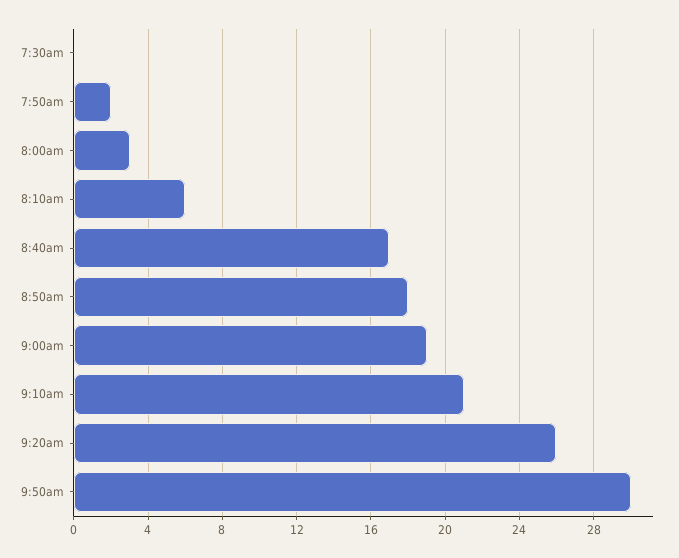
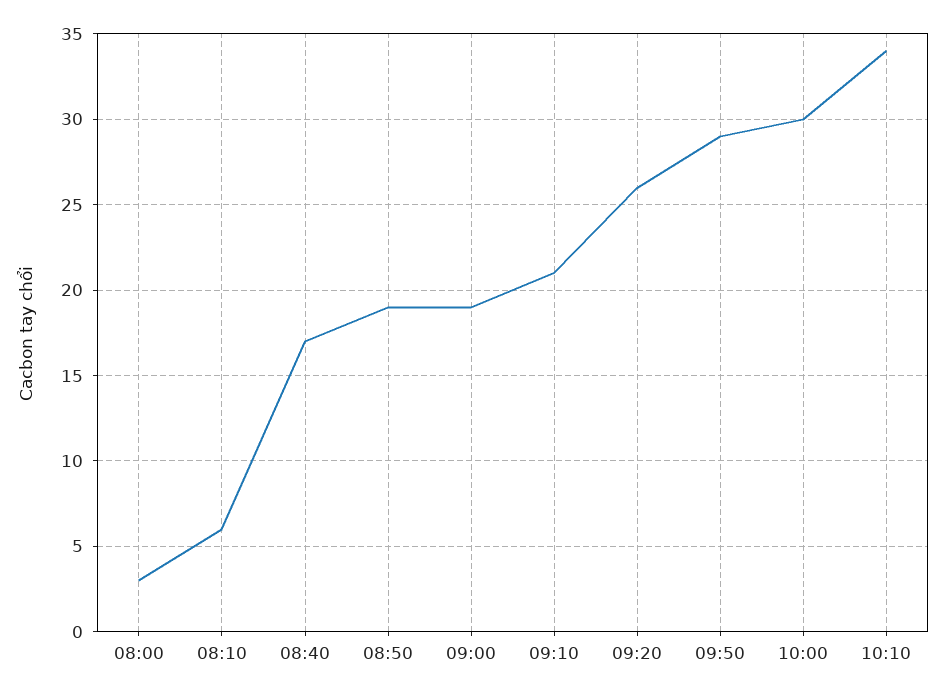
7:30am: 0 -> none
7:50am: 2 -> none
8:50am: 18 -> 19
9:50am: 30 -> 29
10:00: none -> 30
10:10: none -> 34

